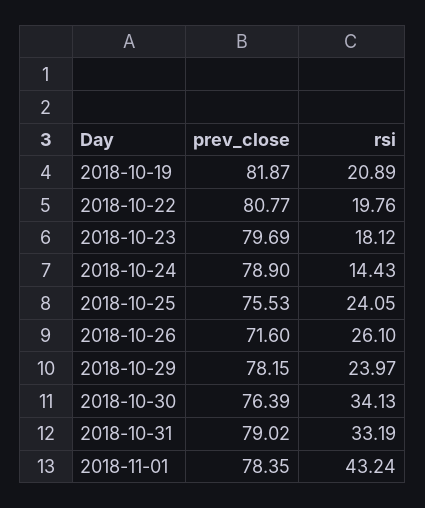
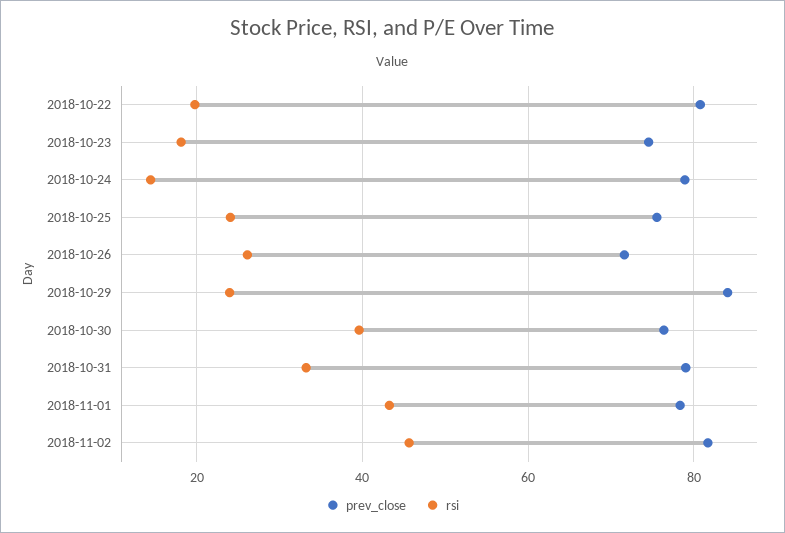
prev_close, 2018-10-19: 81.87 -> none
rsi, 2018-10-19: 20.89 -> none
prev_close, 2018-10-23: 79.69 -> 74
prev_close, 2018-10-29: 78.15 -> 84
rsi, 2018-10-30: 34.13 -> 40
prev_close, 2018-11-02: none -> 82
rsi, 2018-11-02: none -> 46

